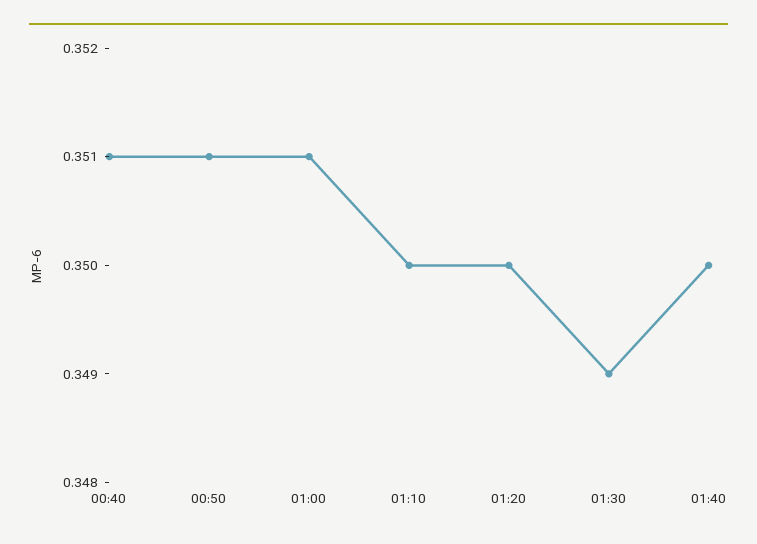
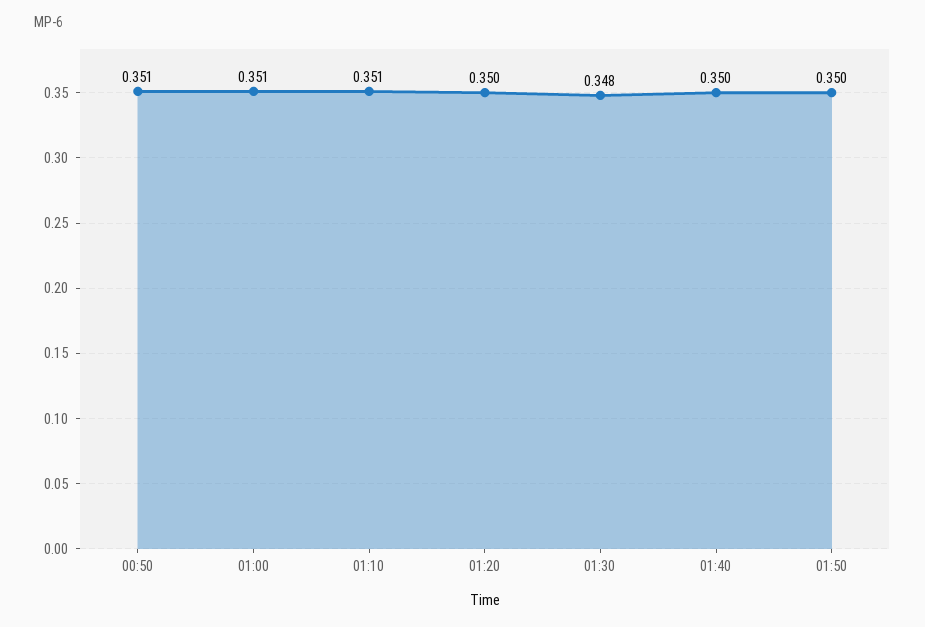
00:40: 0.351 -> none
01:10: 0.35 -> 0.351
01:30: 0.349 -> 0.348
01:50: none -> 0.35

